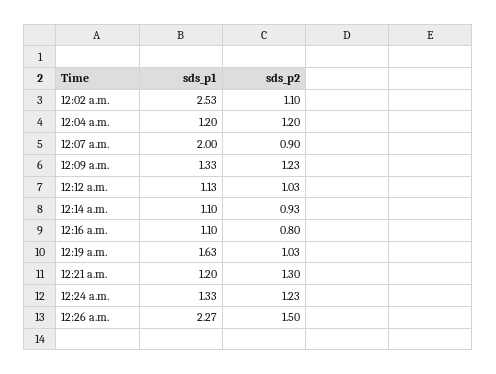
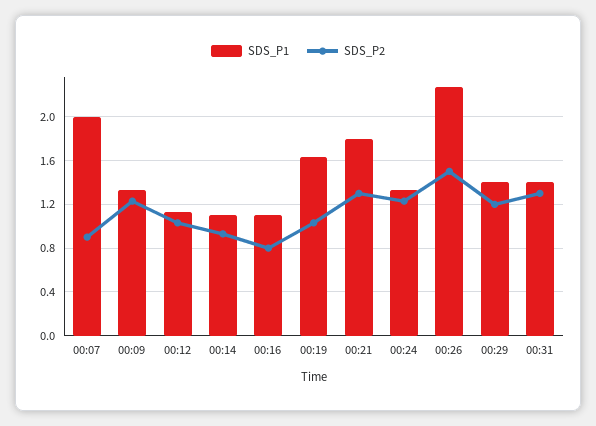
sds_p1, 12:02 a.m.: 2.53 -> none
sds_p2, 12:02 a.m.: 1.1 -> none
sds_p1, 12:04 a.m.: 1.2 -> none
sds_p2, 12:04 a.m.: 1.2 -> none
sds_p1, 12:21 a.m.: 1.2 -> 1.8
sds_p1, 00:29: none -> 1.4
sds_p2, 00:29: none -> 1.2
sds_p1, 00:31: none -> 1.4
sds_p2, 00:31: none -> 1.3

